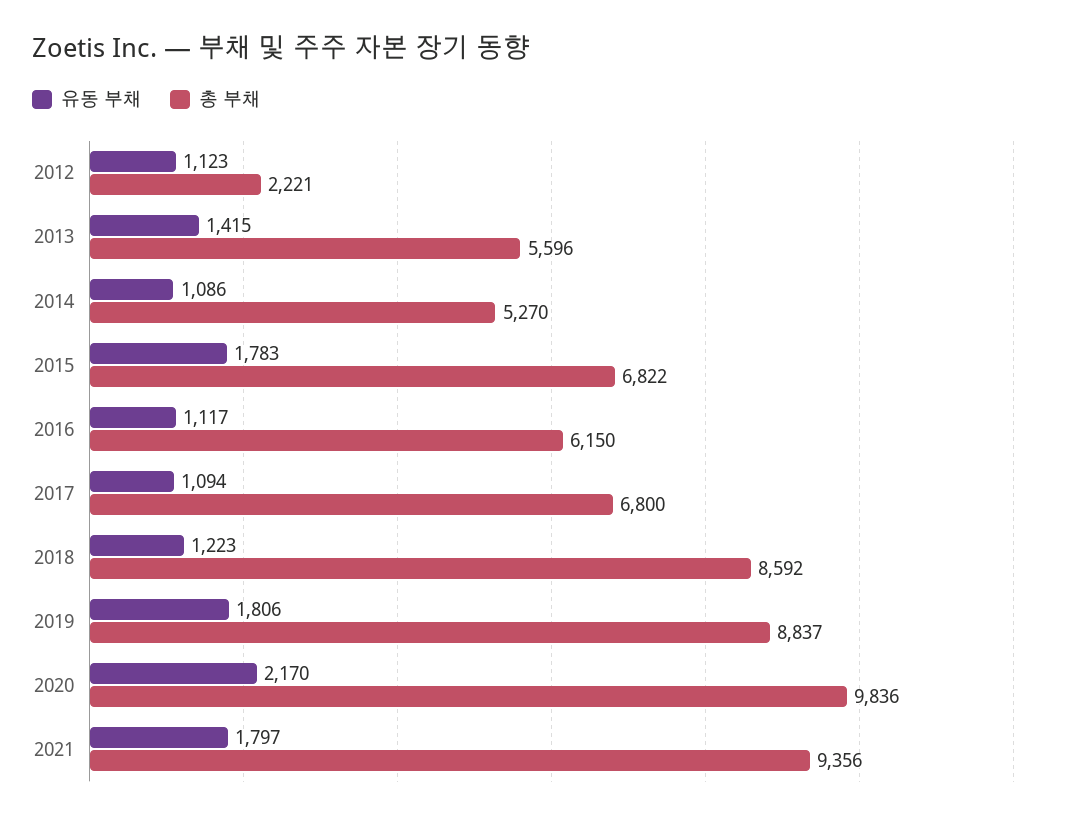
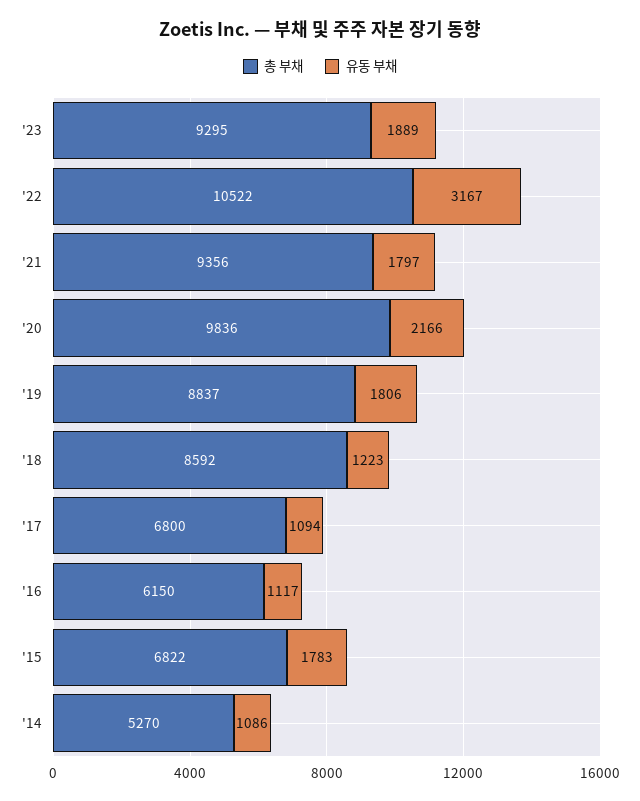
유동 부채, 2012: 1123 -> none
총 부채, 2012: 2221 -> none
유동 부채, 2013: 1415 -> none
총 부채, 2013: 5596 -> none
유동 부채, 2020: 2170 -> 2166
총 부채, '23: none -> 9295
유동 부채, '23: none -> 1889
총 부채, '22: none -> 10522
유동 부채, '22: none -> 3167

